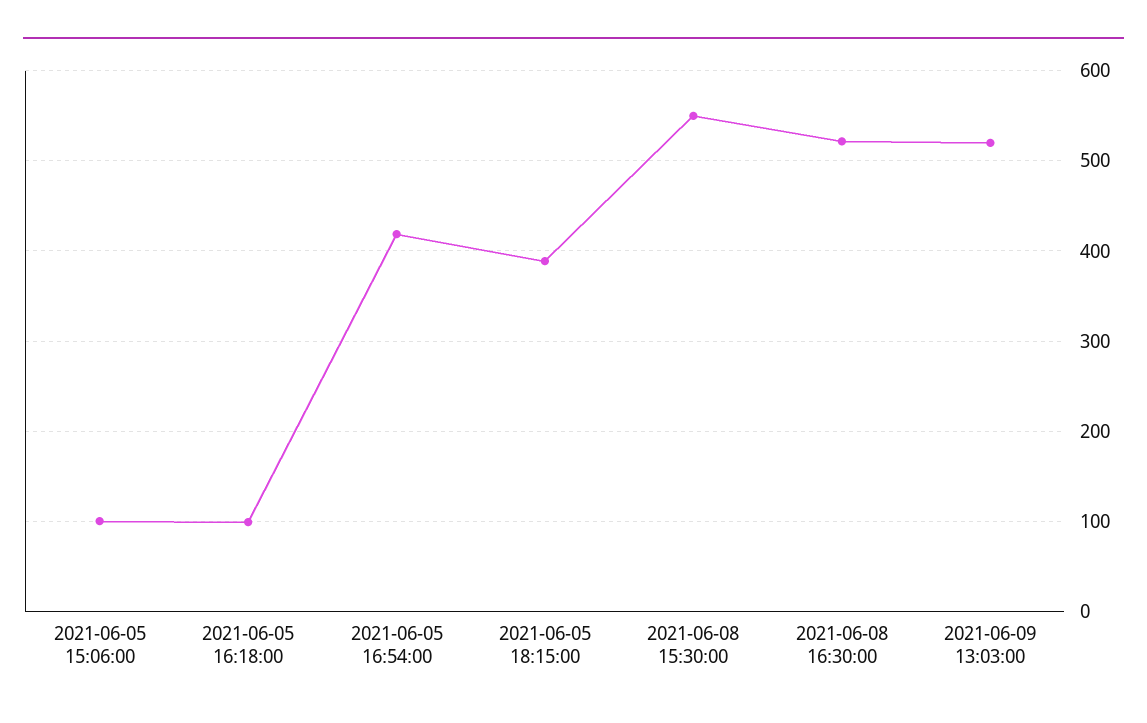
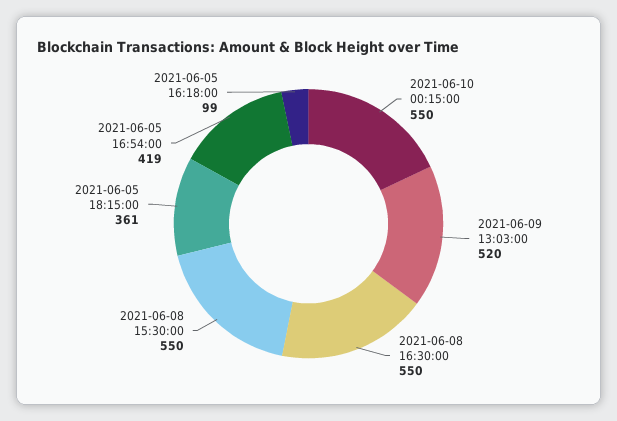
2021-06-05 15:06:00: 100 -> none
2021-06-05 18:15:00: 390 -> 361
2021-06-08 16:30:00: 520 -> 550
2021-06-10 00:15:00: none -> 550

